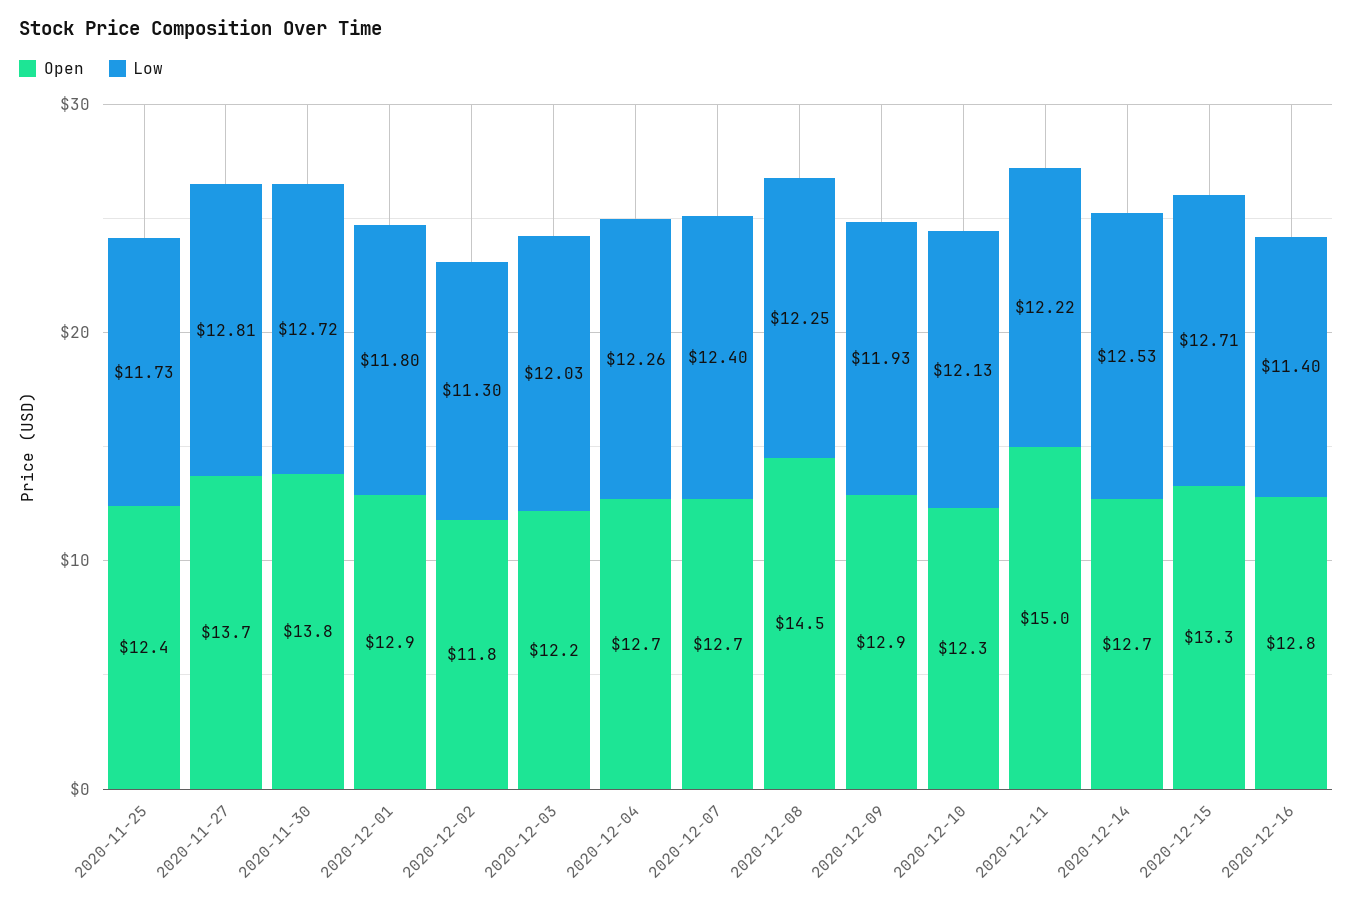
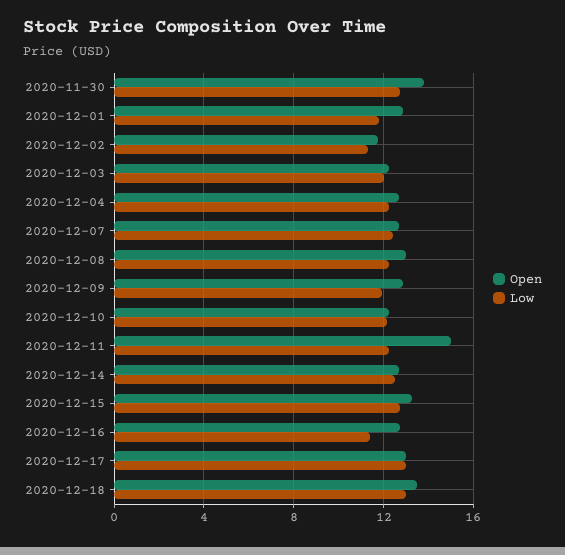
Open, 2020-11-25: 12.4 -> none
Low, 2020-11-25: 11.73 -> none
Open, 2020-11-27: 13.7 -> none
Low, 2020-11-27: 12.81 -> none
Open, 2020-12-08: 14.5 -> 13
Open, 2020-12-17: none -> 13
Low, 2020-12-17: none -> 13
Open, 2020-12-18: none -> 13.5
Low, 2020-12-18: none -> 13

